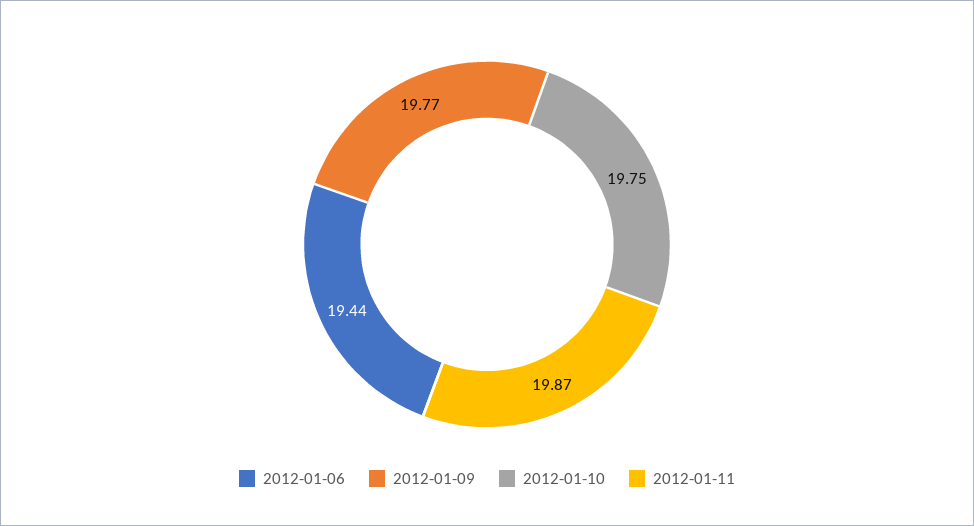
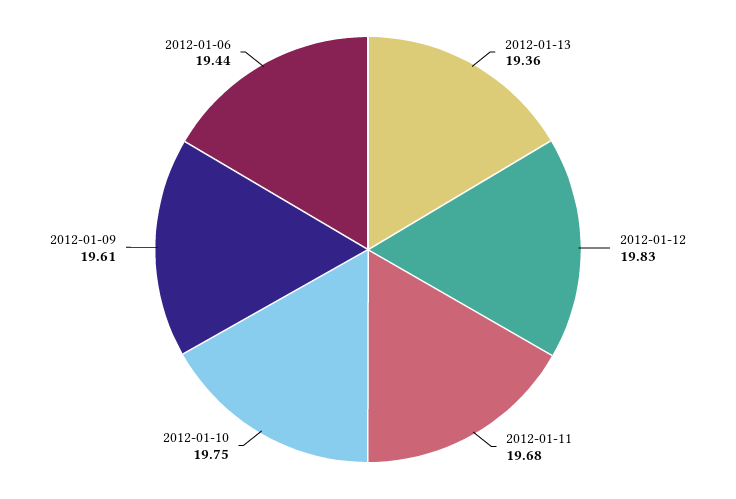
2012-01-09: 19.77 -> 19.61
2012-01-11: 19.87 -> 19.68
2012-01-13: none -> 19.36
2012-01-12: none -> 19.83

